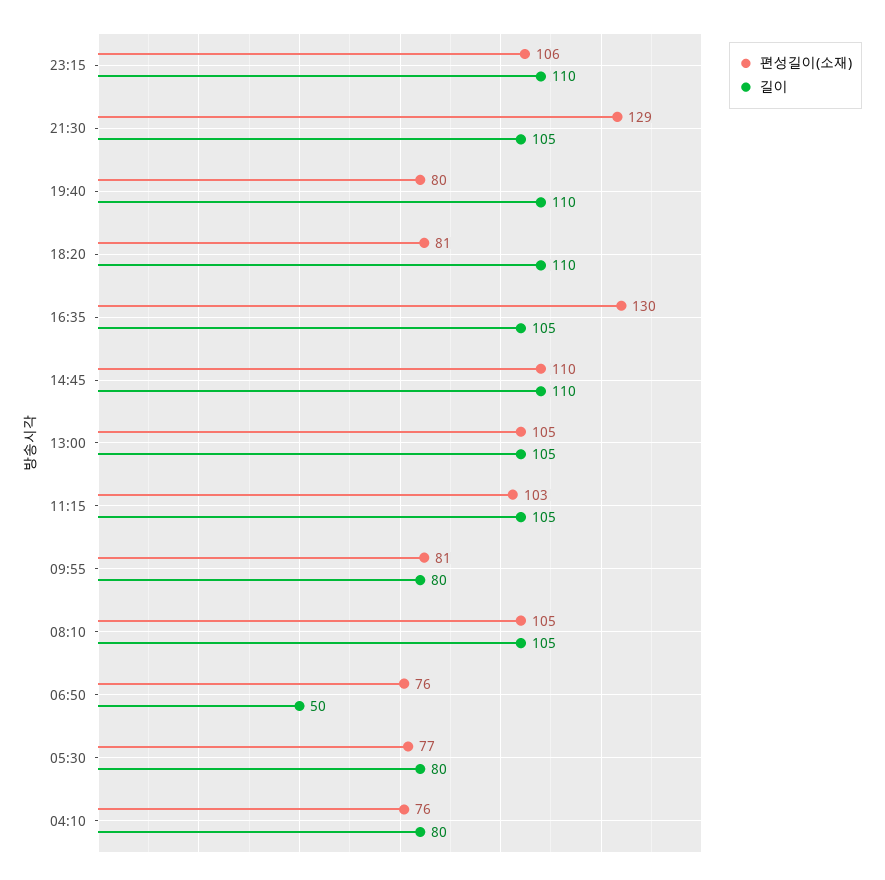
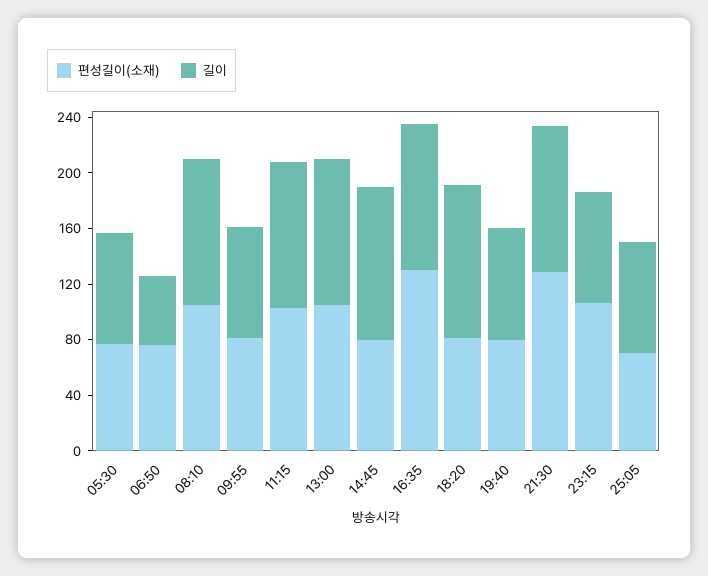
길이, 23:15: 110 -> 80
길이, 19:40: 110 -> 80
편성길이(소재), 14:45: 110 -> 80
편성길이(소재), 04:10: 76 -> none
길이, 04:10: 80 -> none
편성길이(소재), 25:05: none -> 70
길이, 25:05: none -> 80

